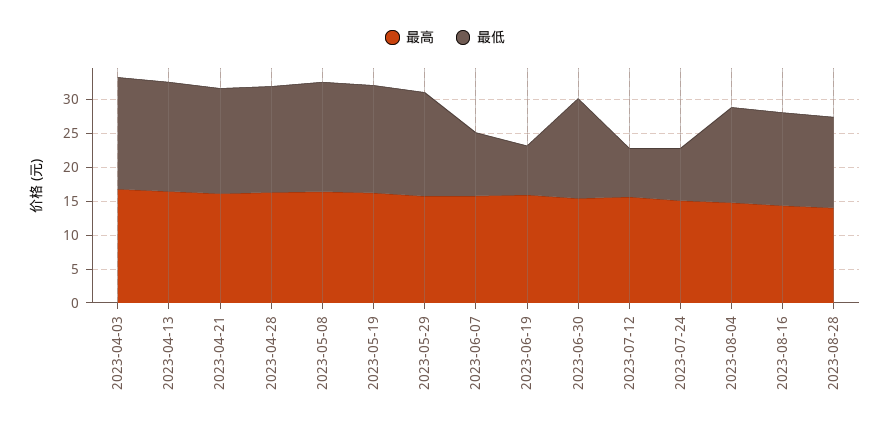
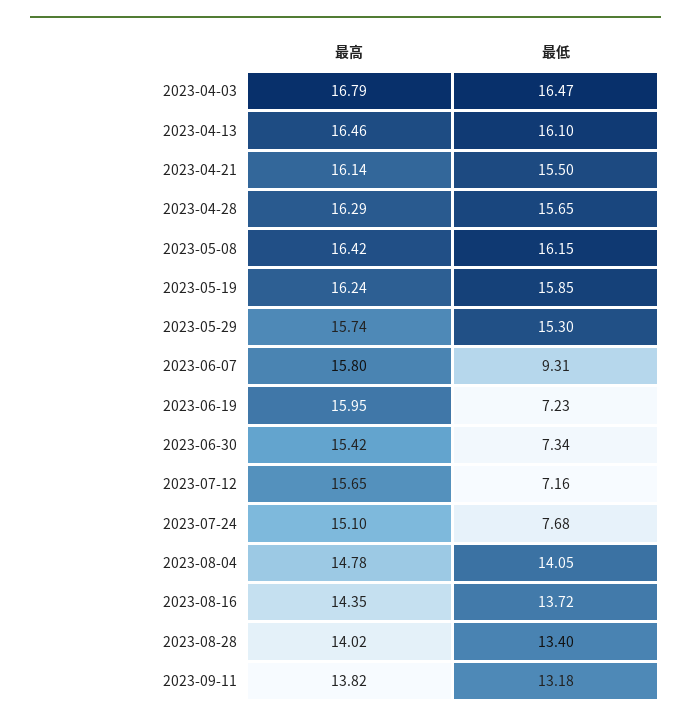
最低, 2023-06-30: 15 -> 7.34
最高, 2023-09-11: none -> 13.82
最低, 2023-09-11: none -> 13.18

